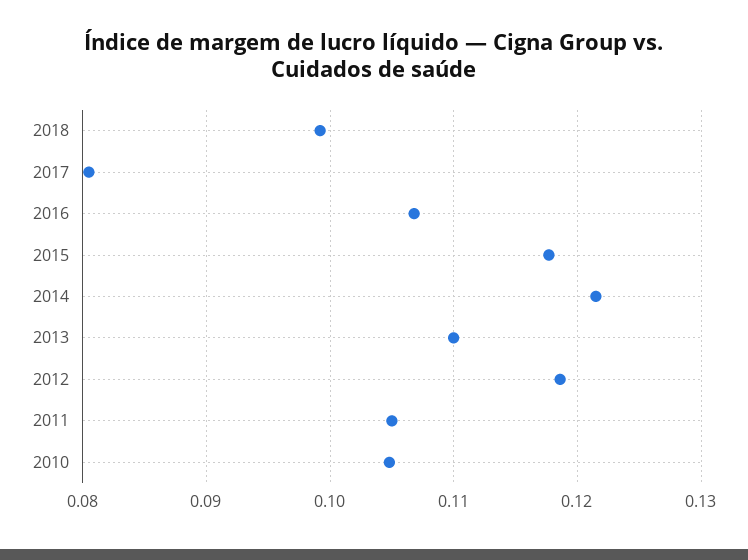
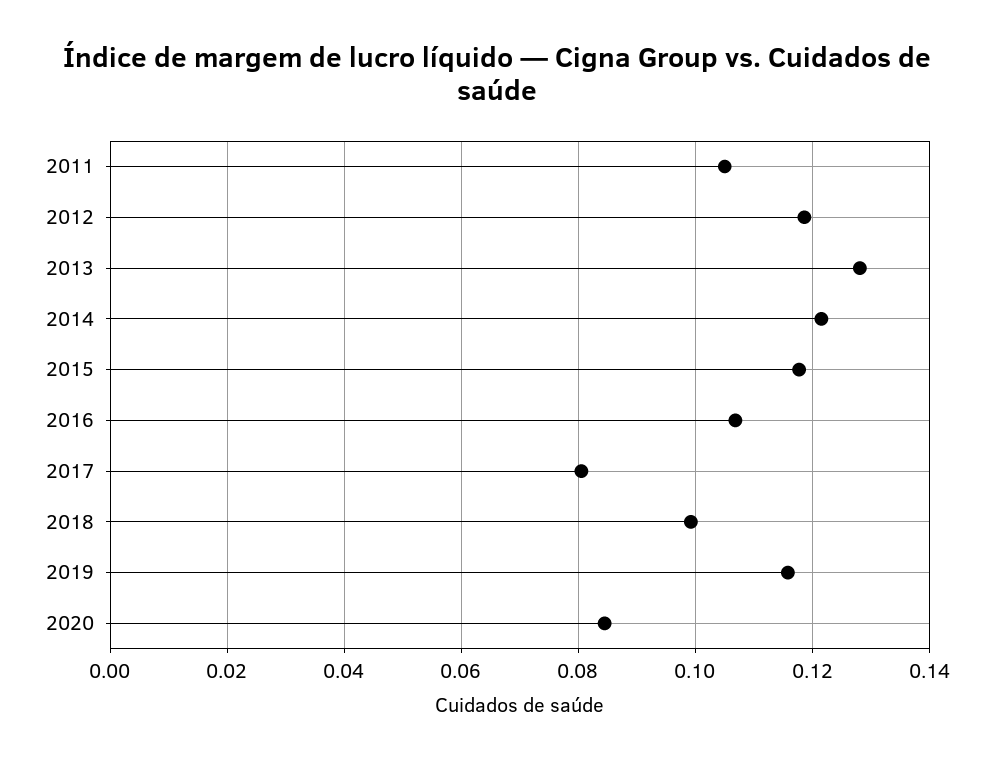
2013: 0.11 -> 0.128
2010: 0.105 -> none
2019: none -> 0.116
2020: none -> 0.084

